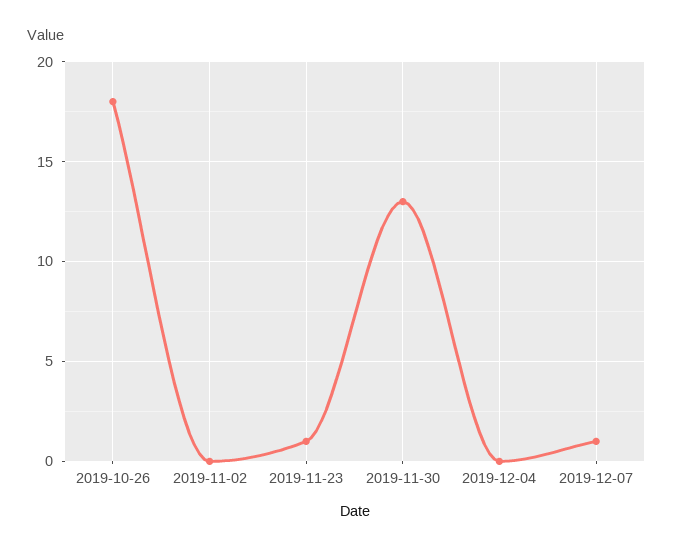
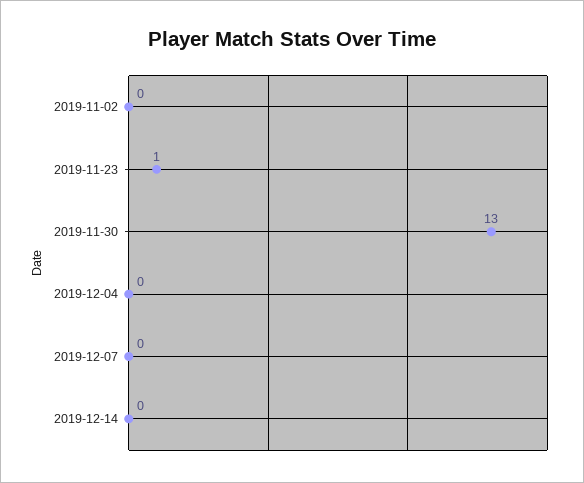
2019-10-26: 18 -> none
2019-12-07: 1 -> 0
2019-12-14: none -> 0

